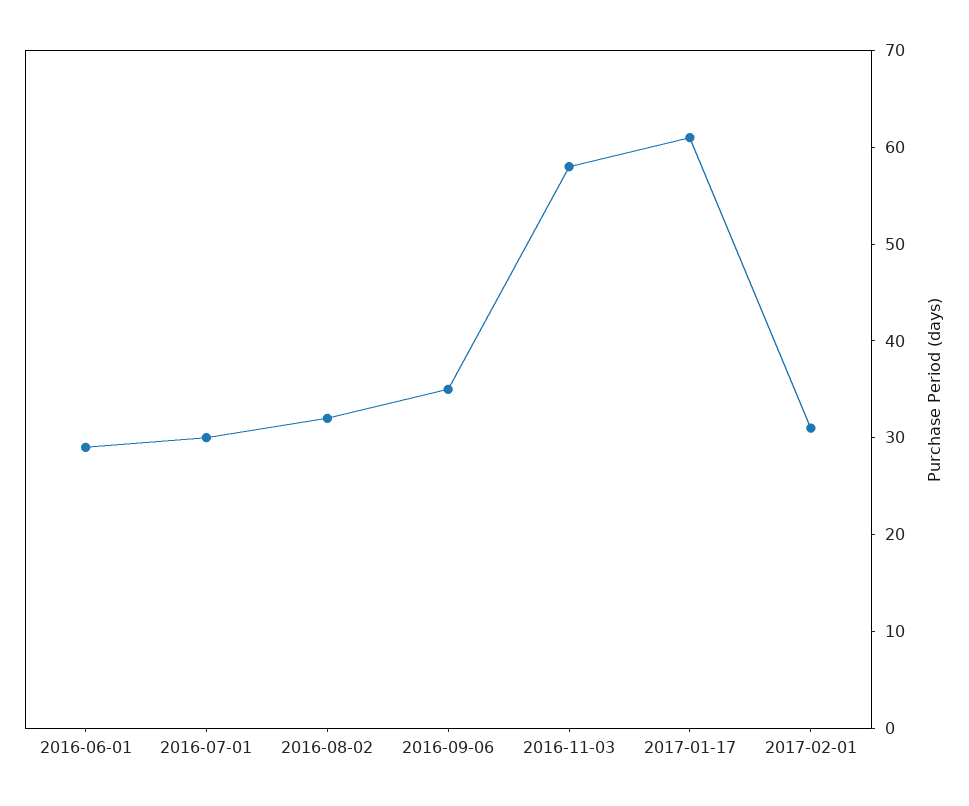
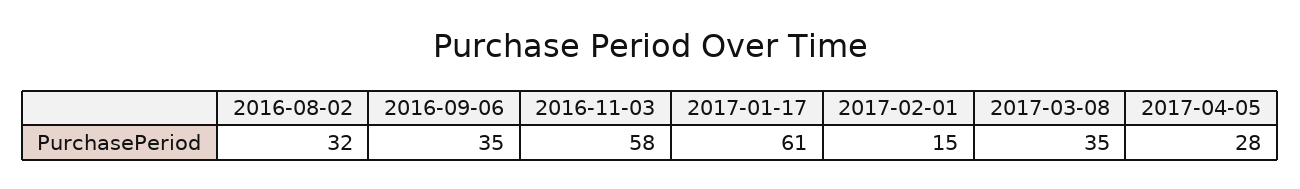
2016-06-01: 29 -> none
2016-07-01: 30 -> none
2017-02-01: 31 -> 15
2017-03-08: none -> 35
2017-04-05: none -> 28

